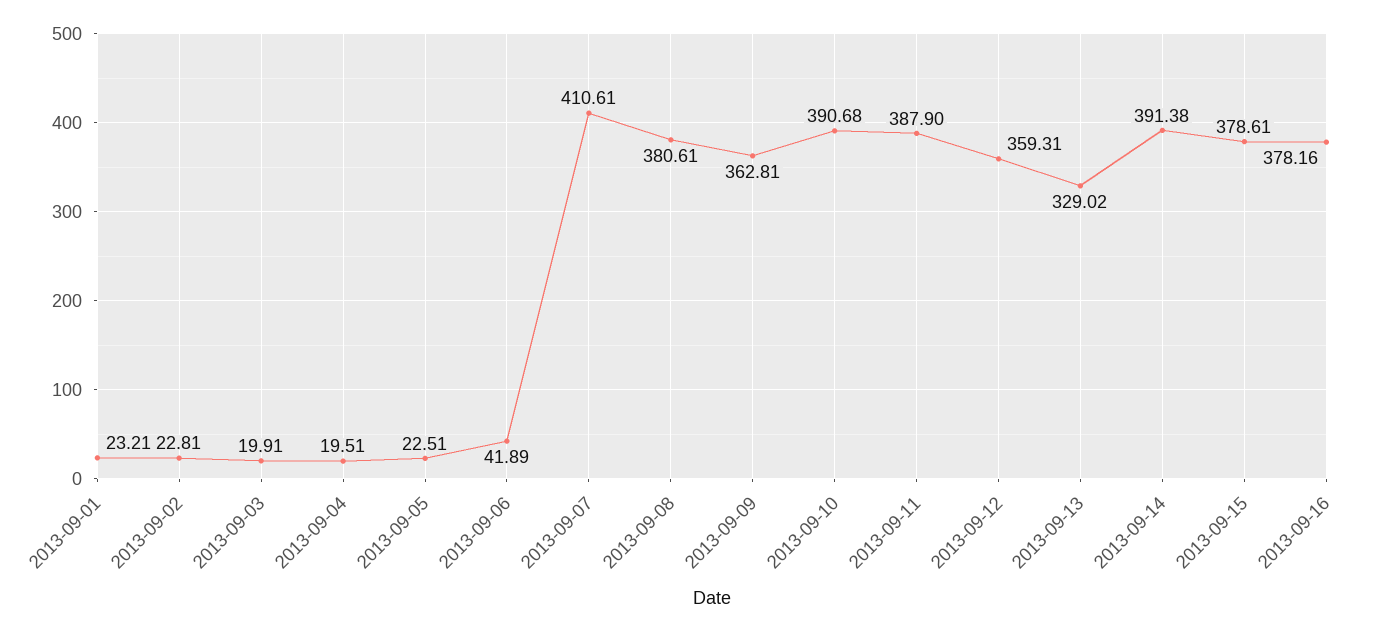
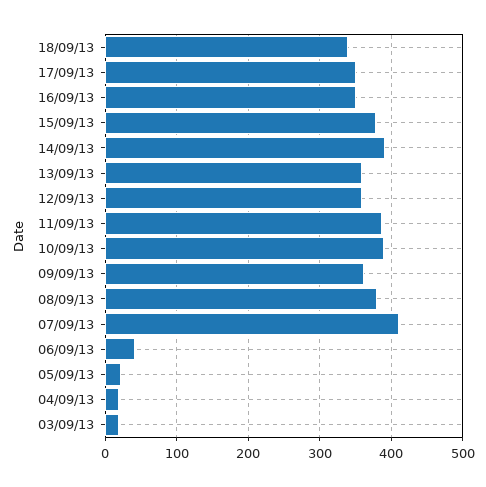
2013-09-01: 23.21 -> none
2013-09-02: 22.81 -> none
2013-09-13: 329.02 -> 360
2013-09-16: 378.16 -> 350
18/09/13: none -> 340
17/09/13: none -> 350

